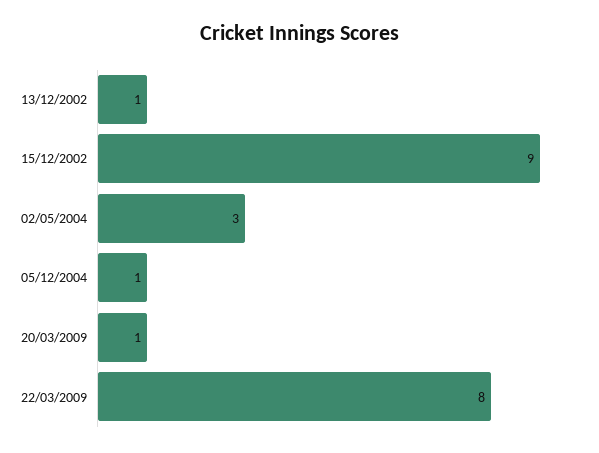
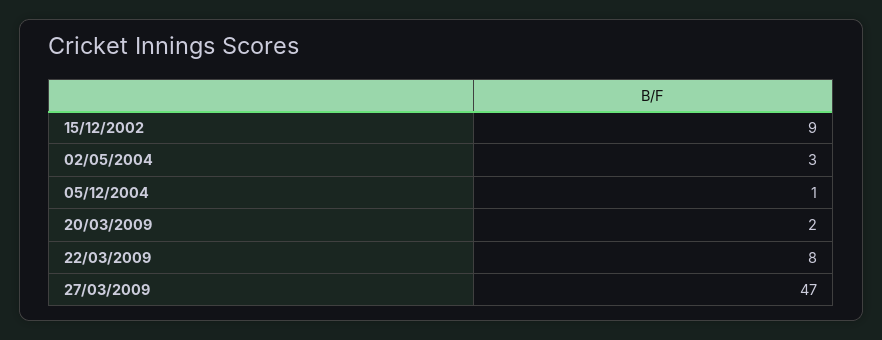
13/12/2002: 1 -> none
20/03/2009: 1 -> 2
27/03/2009: none -> 47

